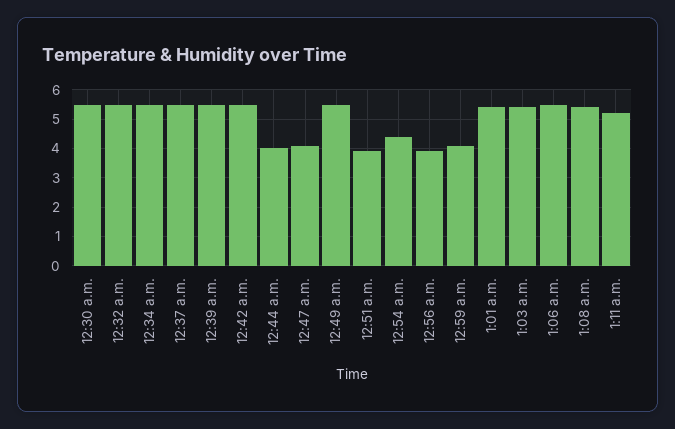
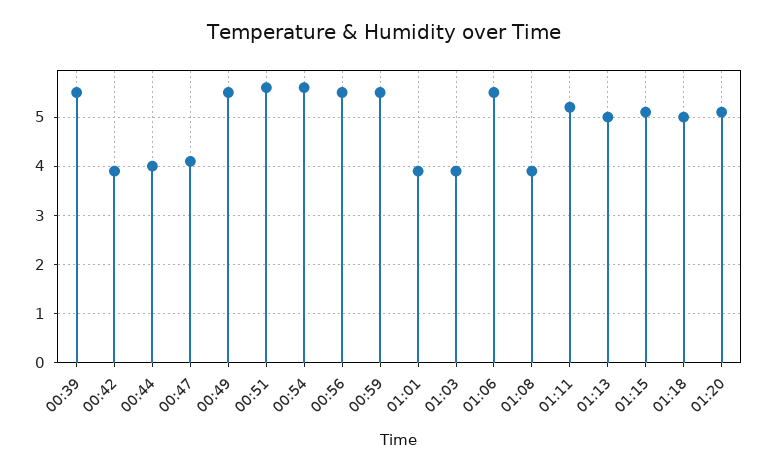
12:30 a.m.: 5.5 -> none
12:32 a.m.: 5.5 -> none
12:34 a.m.: 5.5 -> none
12:37 a.m.: 5.5 -> none
12:42 a.m.: 5.5 -> 4
12:51 a.m.: 4 -> 5.5
12:54 a.m.: 4.5 -> 5.5
12:56 a.m.: 4 -> 5.5
12:59 a.m.: 4 -> 5.5
1:01 a.m.: 5.5 -> 4
1:03 a.m.: 5.5 -> 4
1:08 a.m.: 5.5 -> 4
01:13: none -> 5
01:15: none -> 5
01:18: none -> 5
01:20: none -> 5

